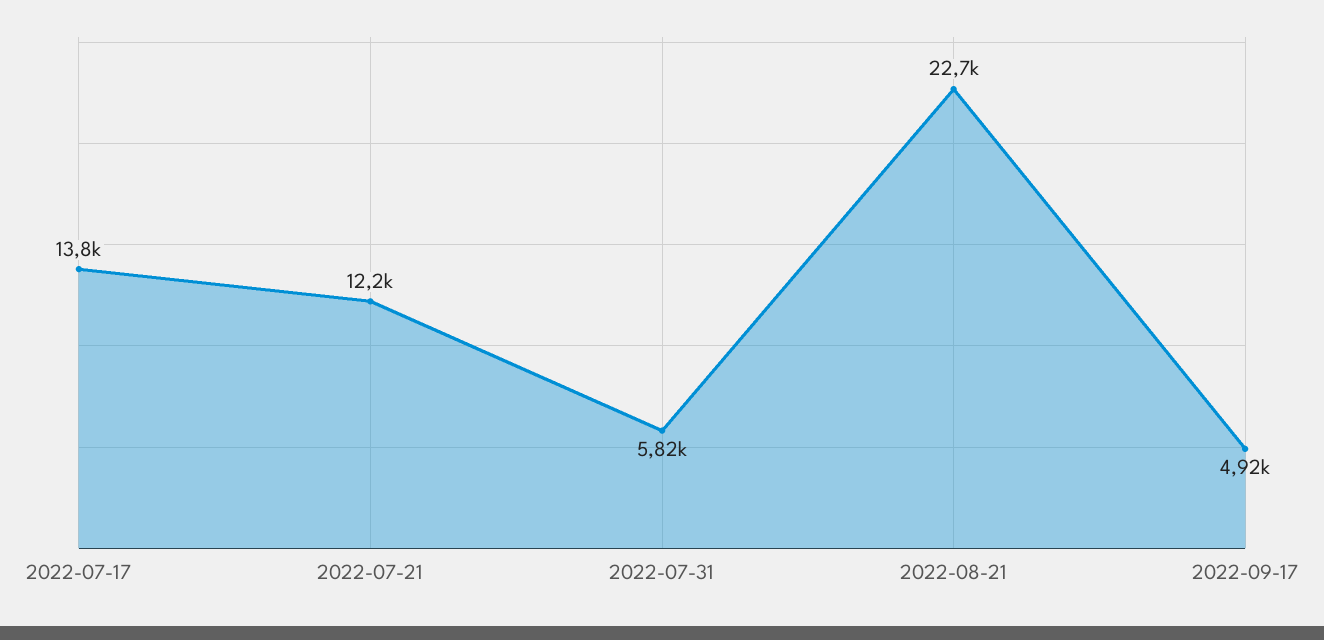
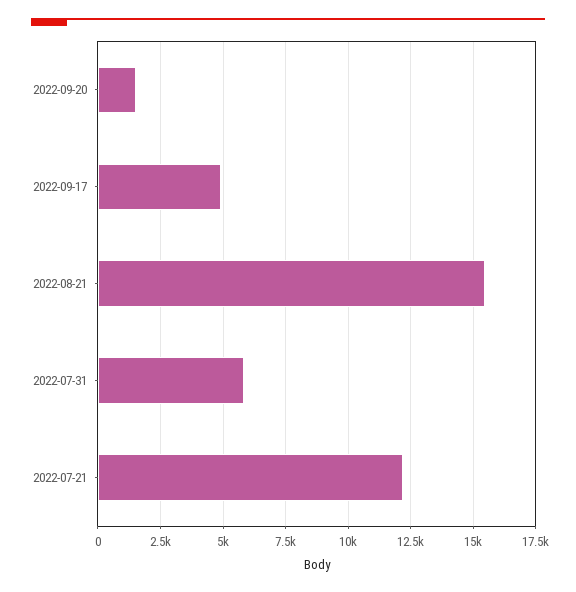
2022-07-17: 13800 -> none
2022-08-21: 22700 -> 15500
2022-09-20: none -> 1500

